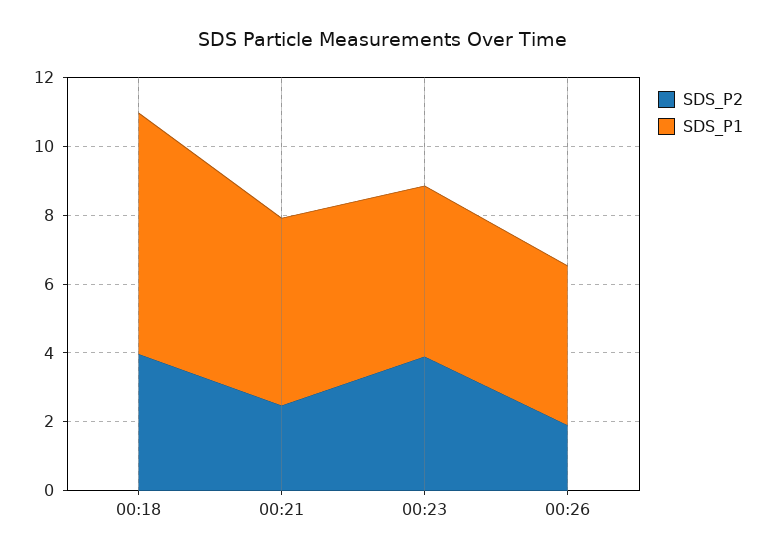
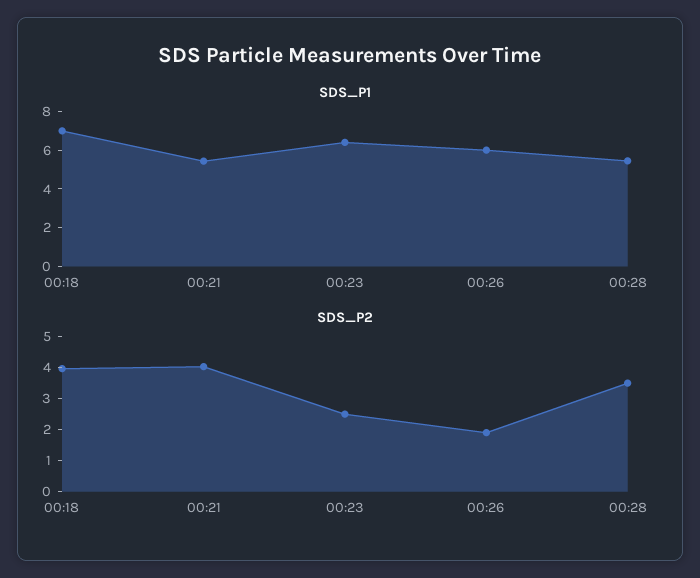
SDS_P2, 00:21: 2.5 -> 4
SDS_P2, 00:23: 4 -> 2.5
SDS_P1, 00:23: 5 -> 6.5
SDS_P1, 00:26: 4.5 -> 6
SDS_P1, 00:28: none -> 5.5
SDS_P2, 00:28: none -> 3.5

